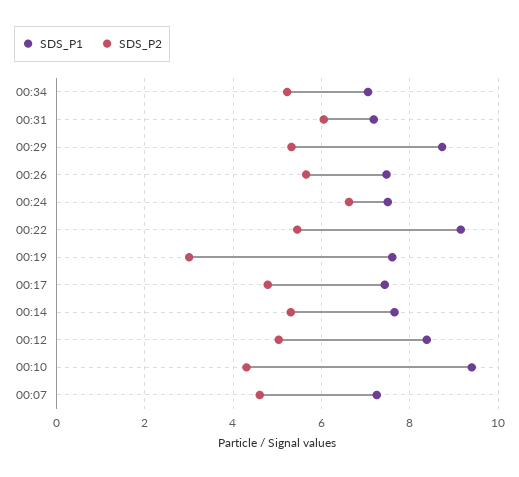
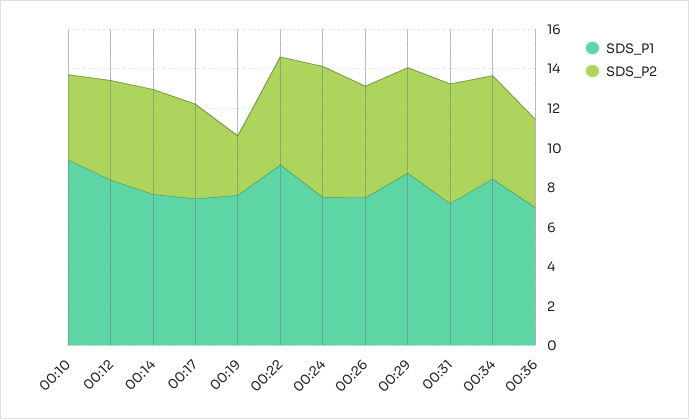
SDS_P1, 00:34: 7 -> 8.5
SDS_P1, 00:07: 7.2 -> none
SDS_P2, 00:07: 4.6 -> none
SDS_P1, 00:36: none -> 7
SDS_P2, 00:36: none -> 4.5

